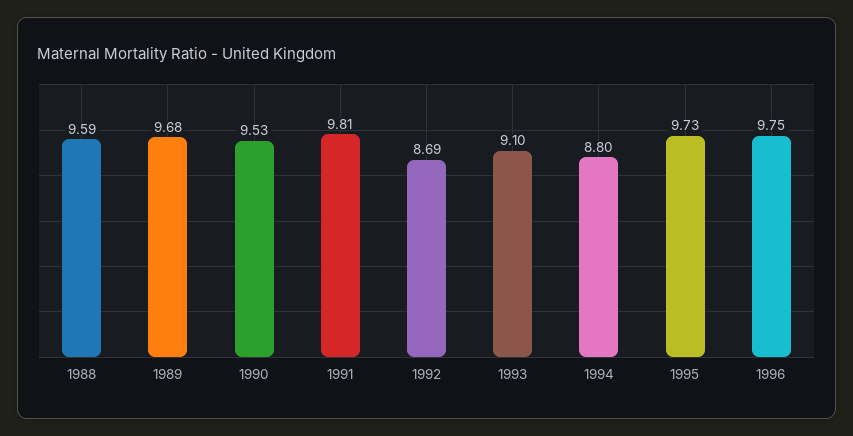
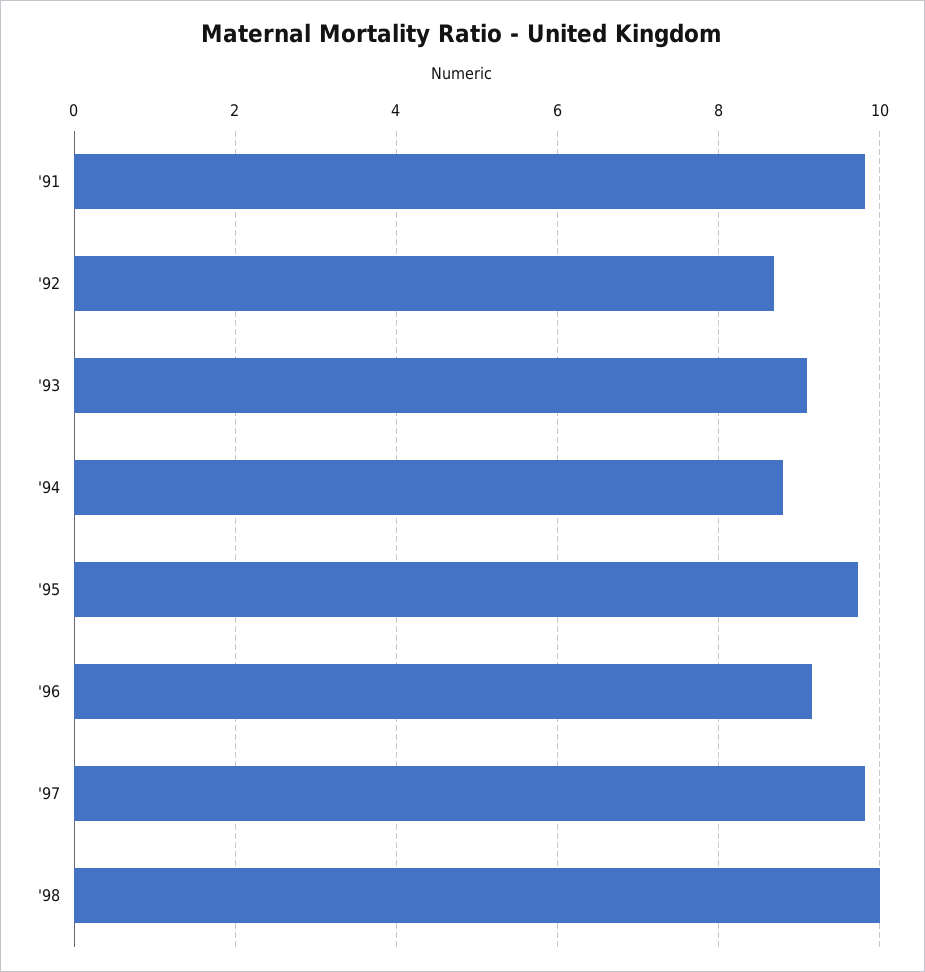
1988: 9.59 -> none
1989: 9.68 -> none
1990: 9.53 -> none
1996: 9.75 -> 9.2
'97: none -> 9.8
'98: none -> 10

